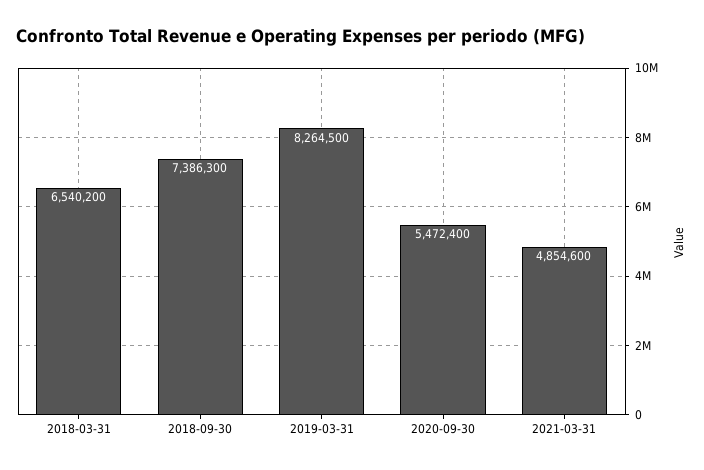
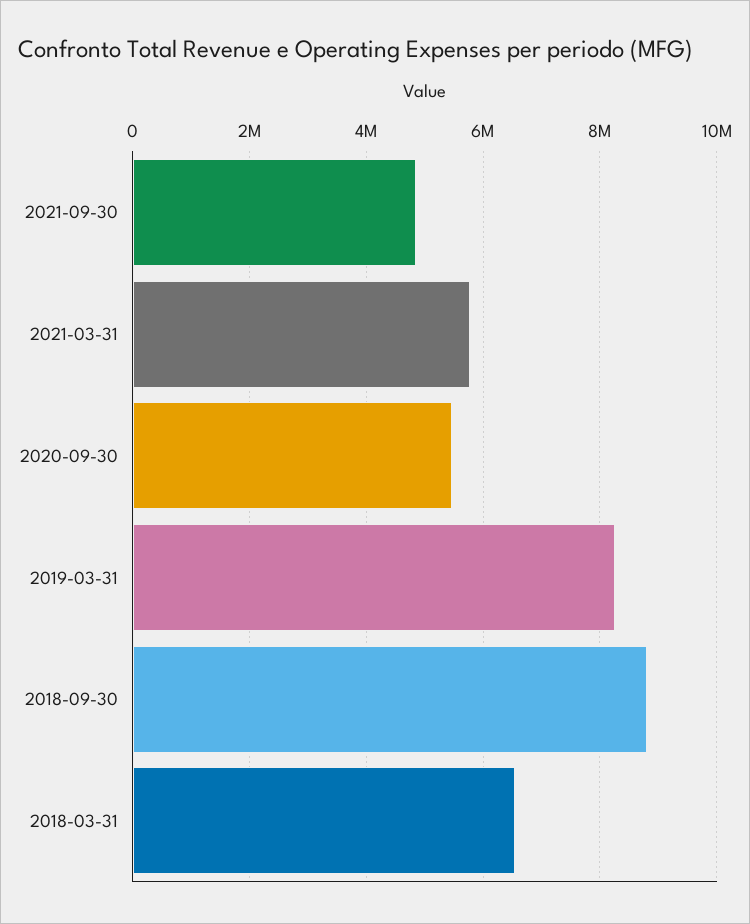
2018-09-30: 7386300 -> 8800000
2021-03-31: 4854600 -> 5800000
2021-09-30: none -> 4800000

